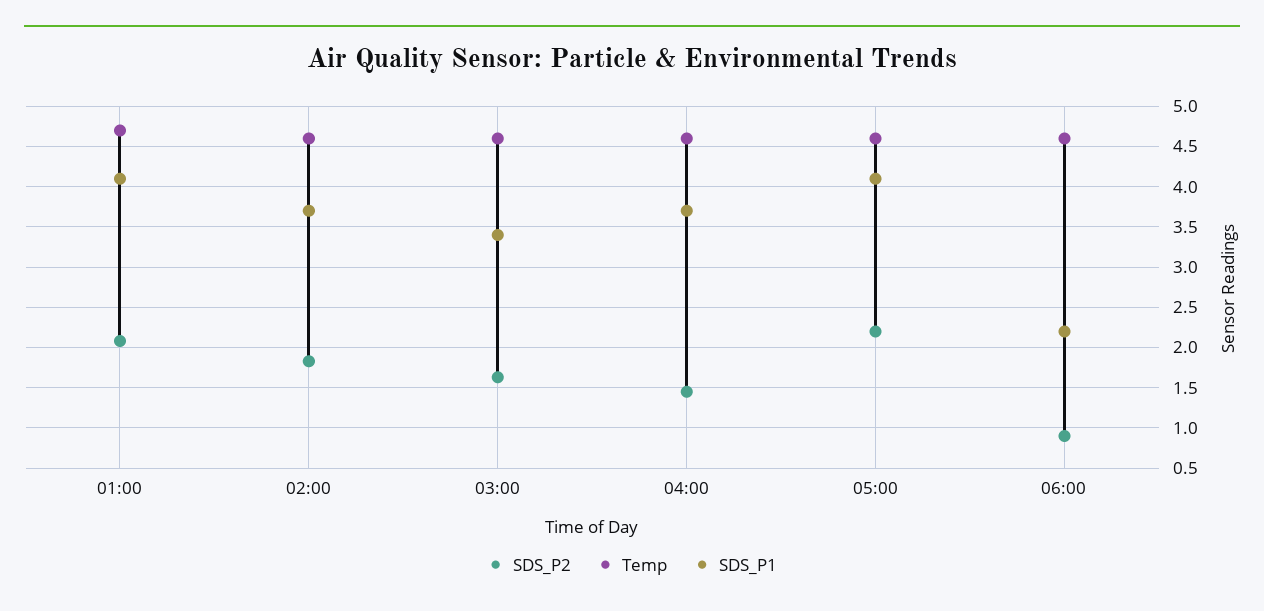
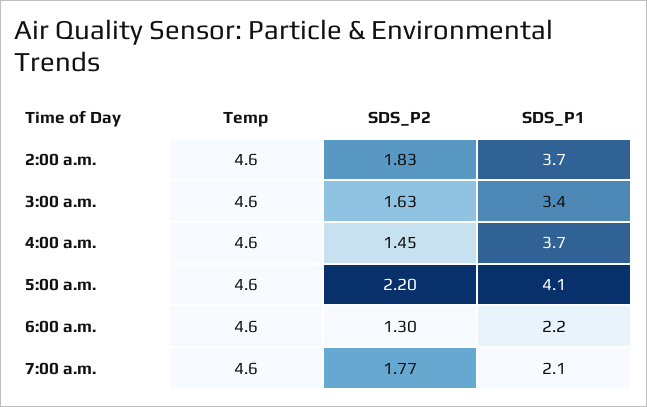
SDS_P2, 01:00: 2.1 -> none
Temp, 01:00: 4.7 -> none
SDS_P1, 01:00: 4.1 -> none
SDS_P2, 06:00: 0.9 -> 1.3
Temp, 7:00 a.m.: none -> 4.6
SDS_P2, 7:00 a.m.: none -> 1.77
SDS_P1, 7:00 a.m.: none -> 2.1

